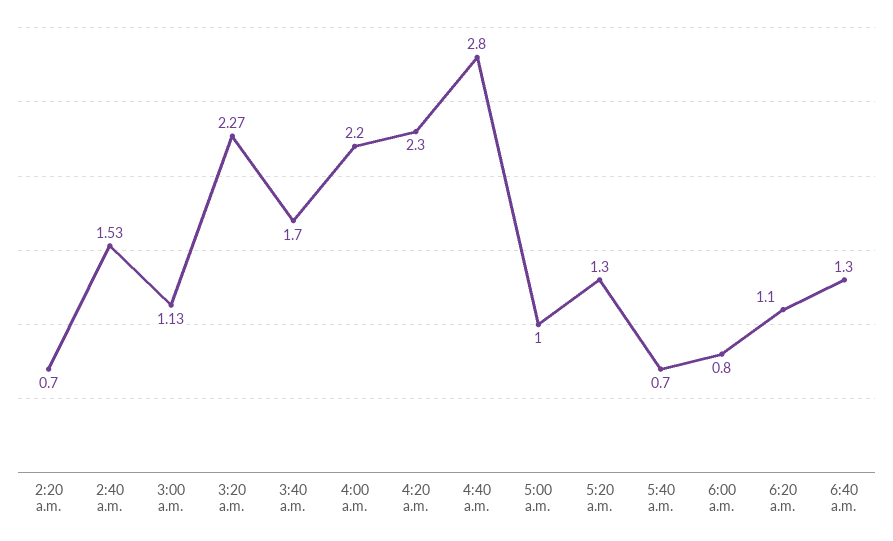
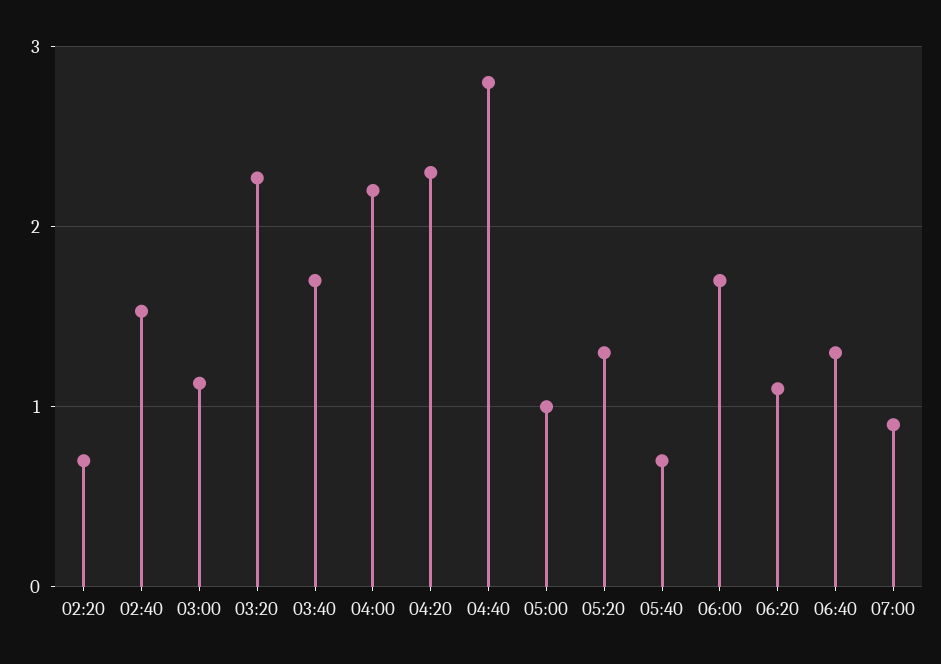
6:00 a.m.: 0.8 -> 1.7
07:00: none -> 0.9

